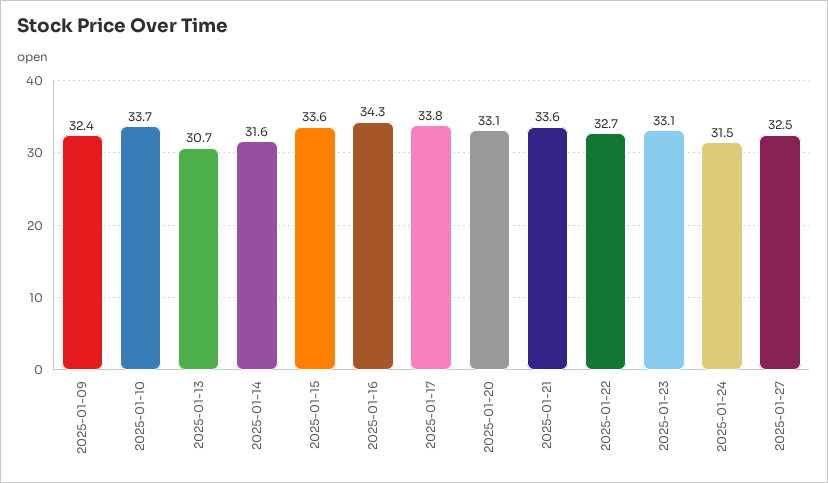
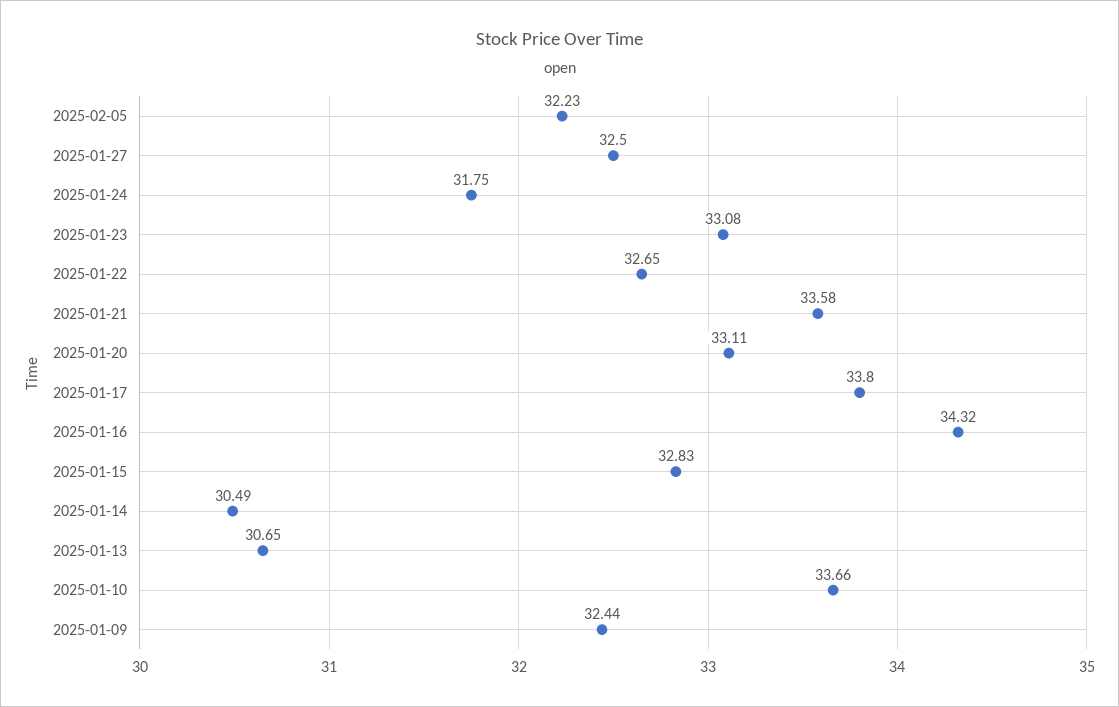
2025-01-14: 31.6 -> 30.49
2025-01-15: 33.6 -> 32.83
2025-01-24: 31.5 -> 31.75
2025-02-05: none -> 32.23

